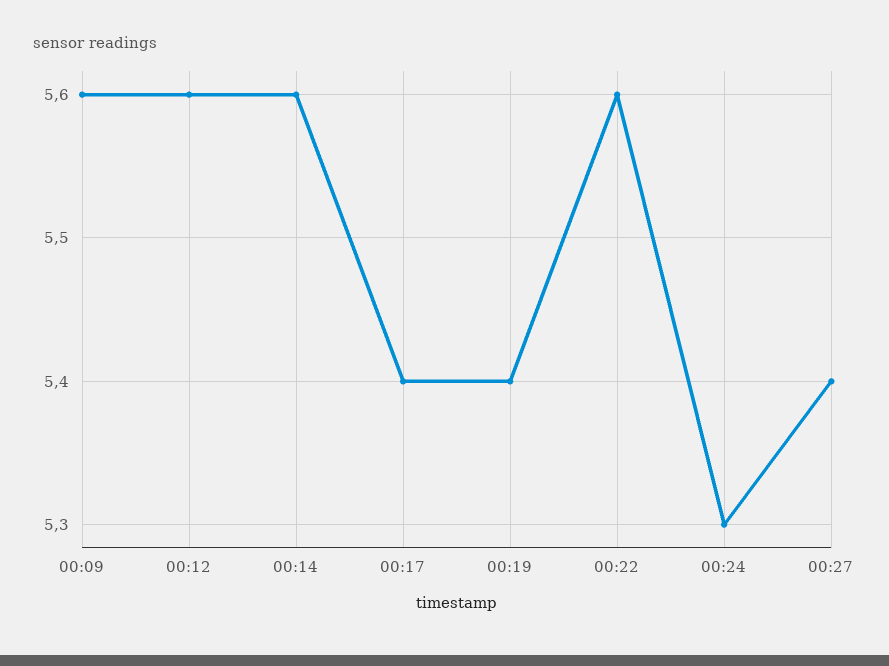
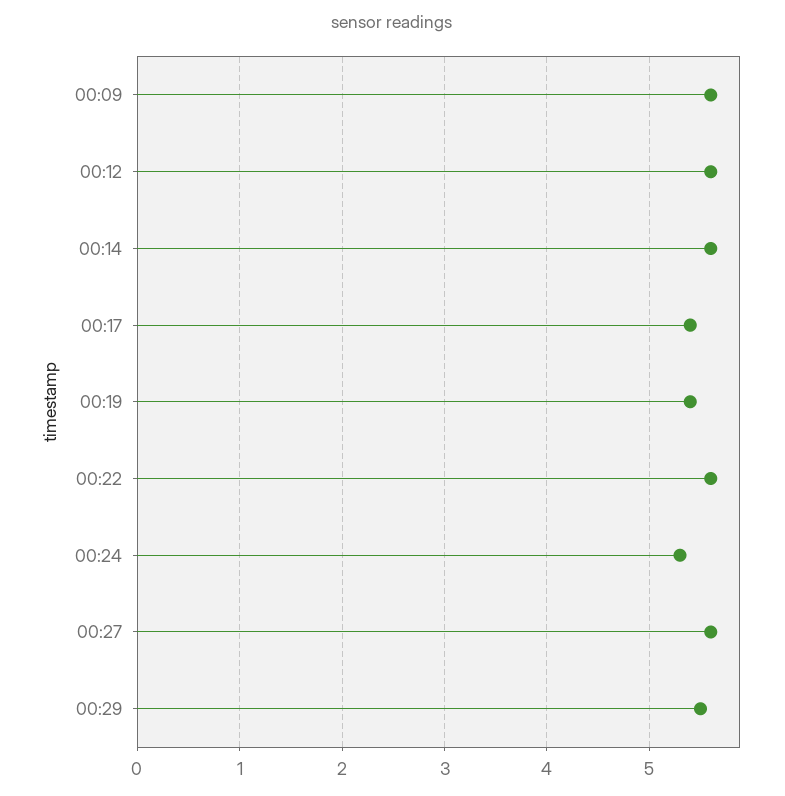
00:27: 5.4 -> 5.6
00:29: none -> 5.5

